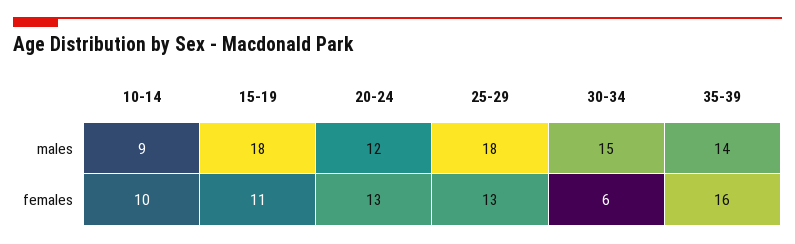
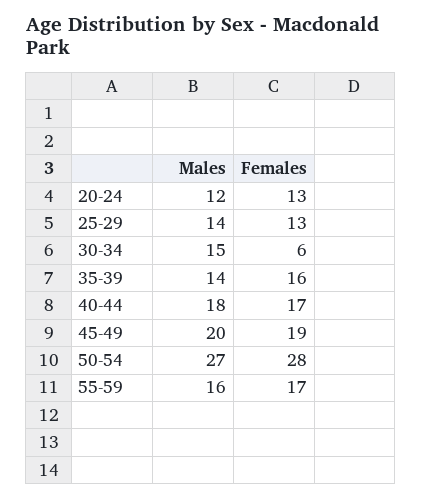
10-14, males: 9 -> none
15-19, males: 18 -> none
25-29, males: 18 -> 14
10-14, females: 10 -> none
15-19, females: 11 -> none
40-44, males: none -> 18
40-44, females: none -> 17
45-49, males: none -> 20
45-49, females: none -> 19
50-54, males: none -> 27
50-54, females: none -> 28
55-59, males: none -> 16
55-59, females: none -> 17

